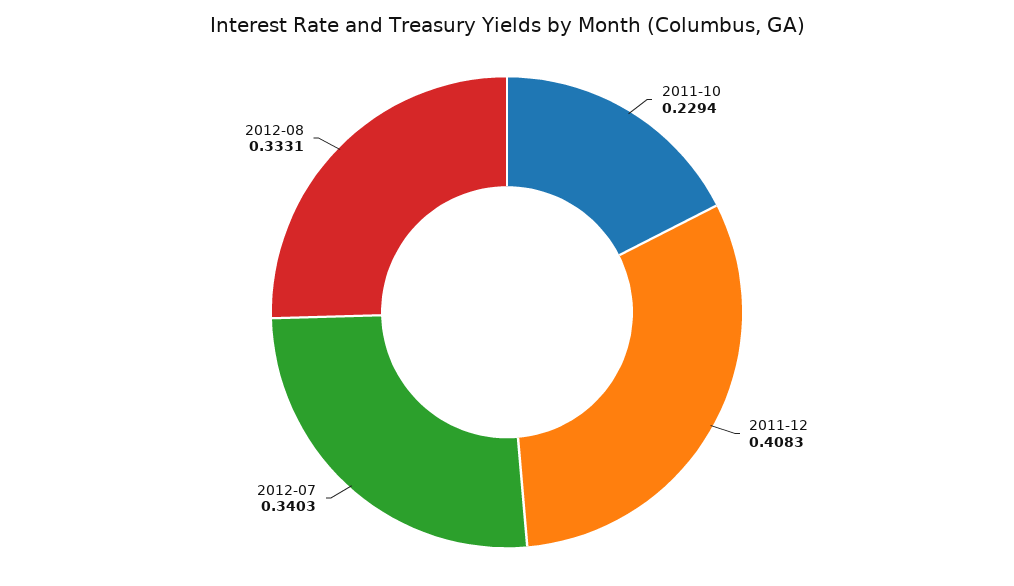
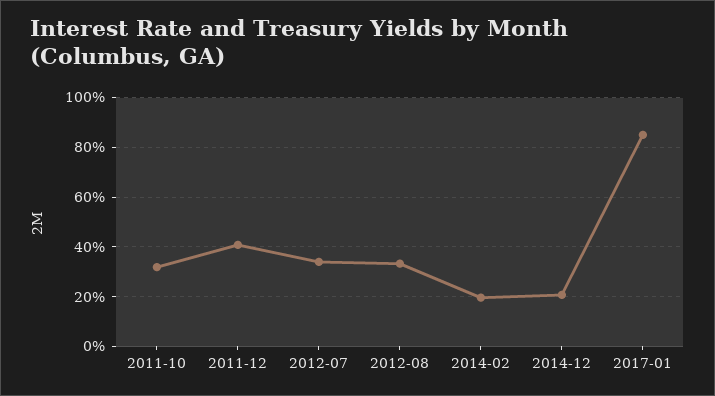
2011-10: 0.2294 -> 0.325
2014-02: none -> 0.2
2014-12: none -> 0.2
2017-01: none -> 0.85

